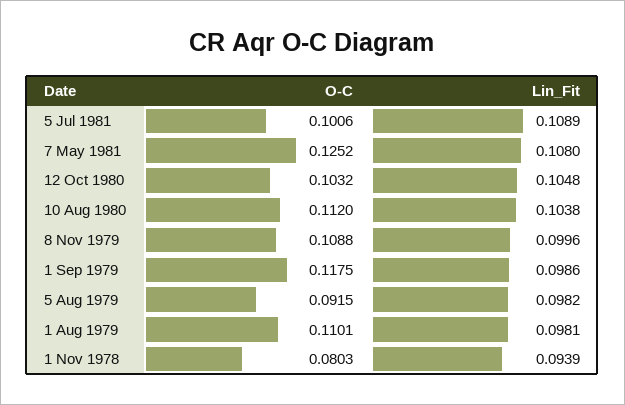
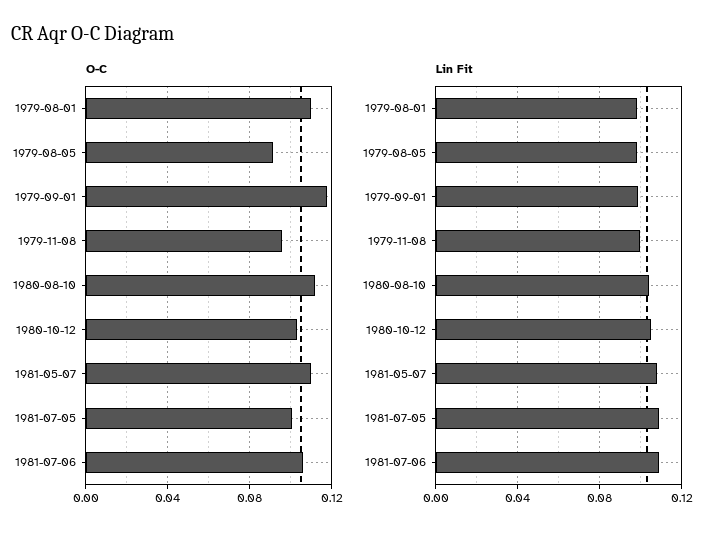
O-C, 7 May 1981: 0.1252 -> 0.11
O-C, 8 Nov 1979: 0.1088 -> 0.095
O-C, 1 Nov 1978: 0.0803 -> none
Lin_Fit, 1 Nov 1978: 0.0939 -> none
O-C, 1981-07-06: none -> 0.105
Lin_Fit, 1981-07-06: none -> 0.11

